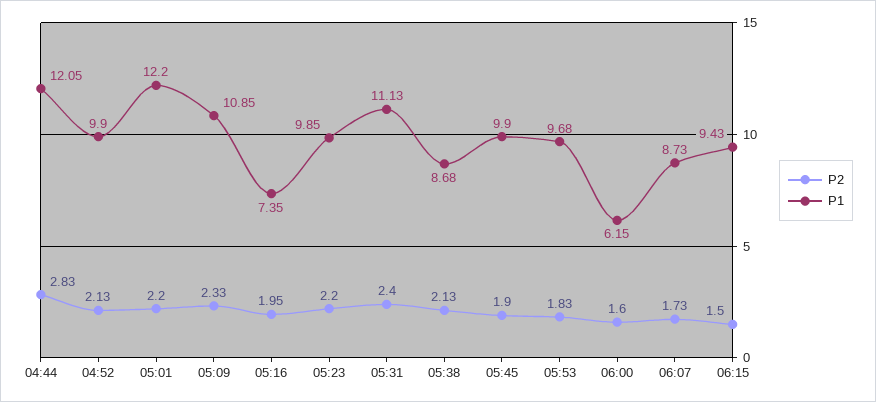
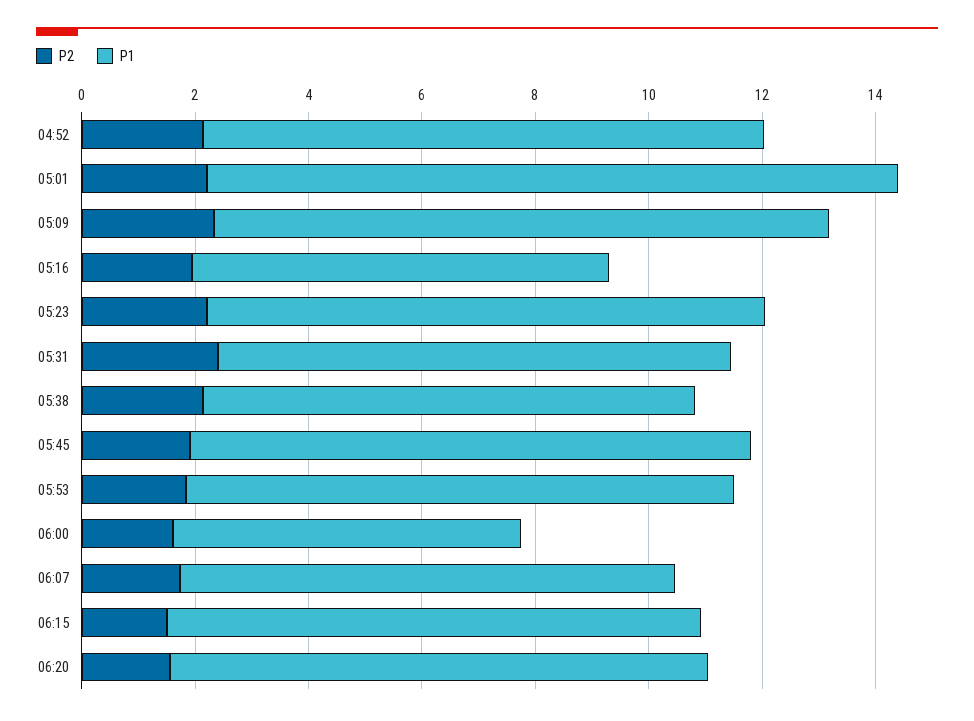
P2, 04:44: 2.83 -> none
P1, 04:44: 12.05 -> none
P1, 05:31: 11.13 -> 9
P2, 06:20: none -> 1.5
P1, 06:20: none -> 9.5

